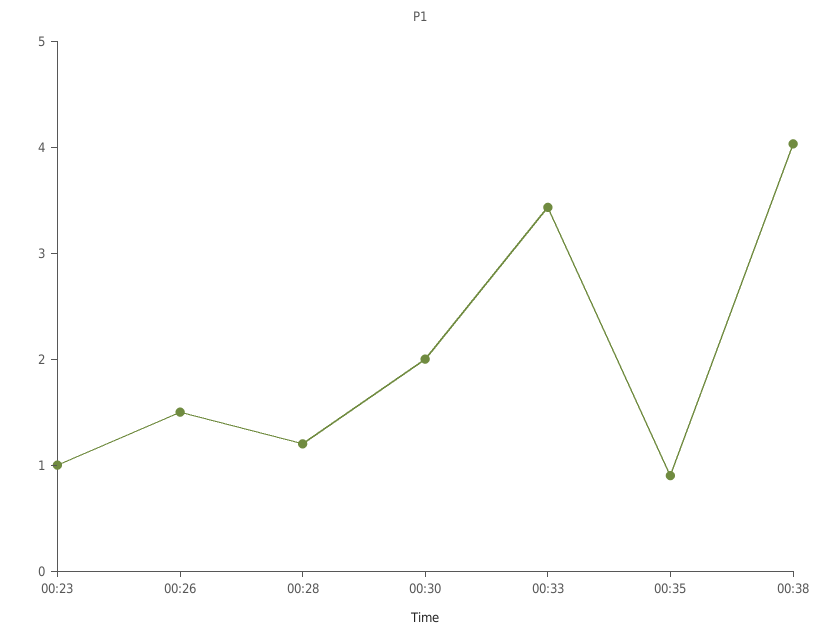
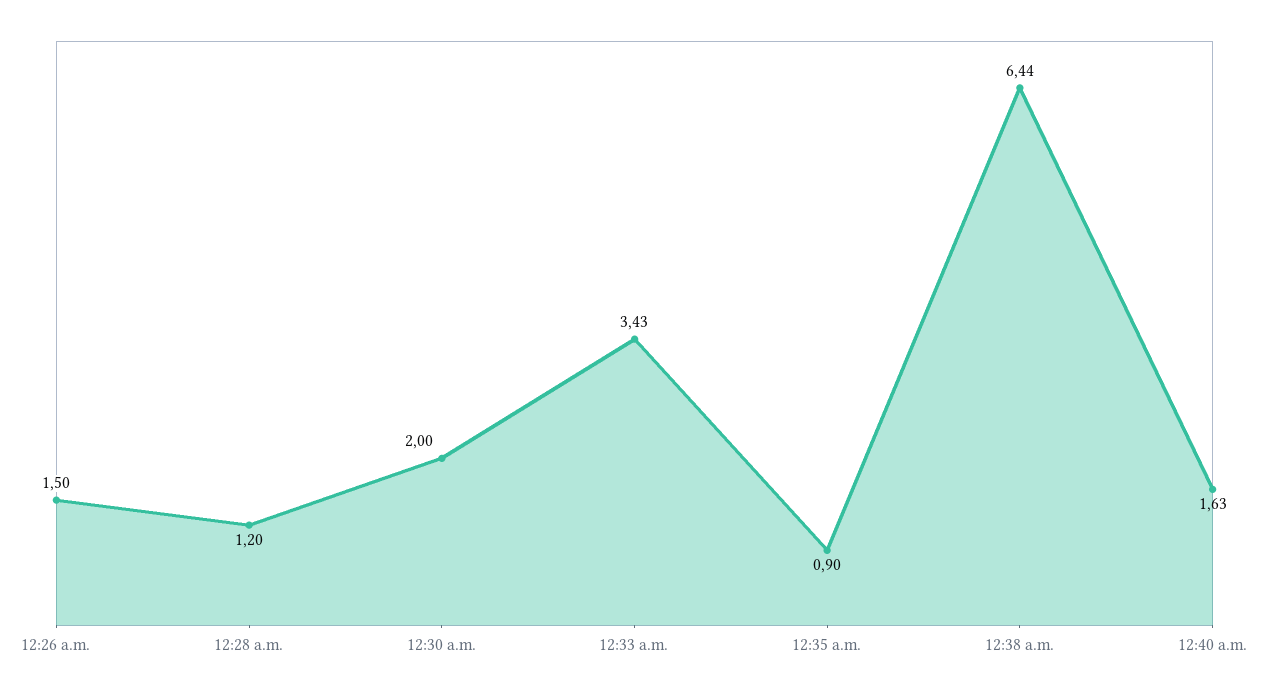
00:23: 1 -> none
00:38: 4 -> 6.44
12:40 a.m.: none -> 1.63

